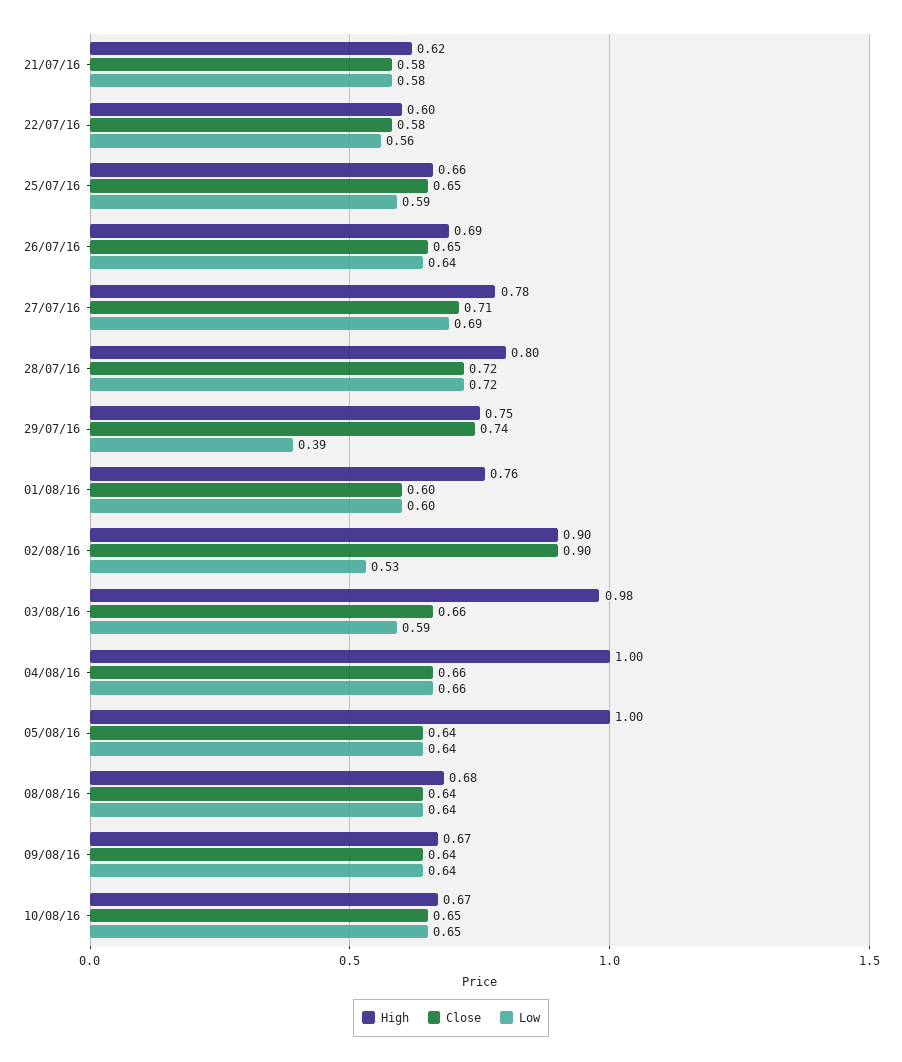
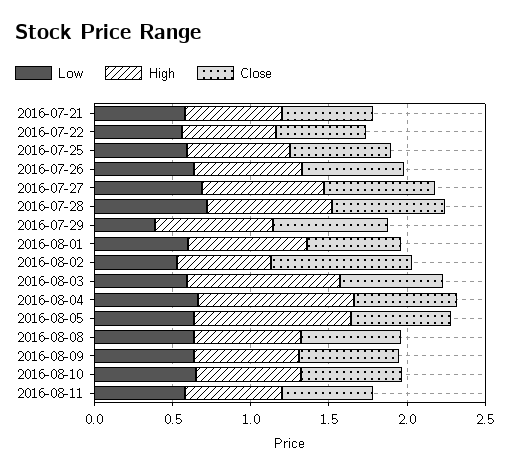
High, 02/08/16: 0.9 -> 0.6
Low, 2016-08-11: none -> 0.6
High, 2016-08-11: none -> 0.6
Close, 2016-08-11: none -> 0.6

